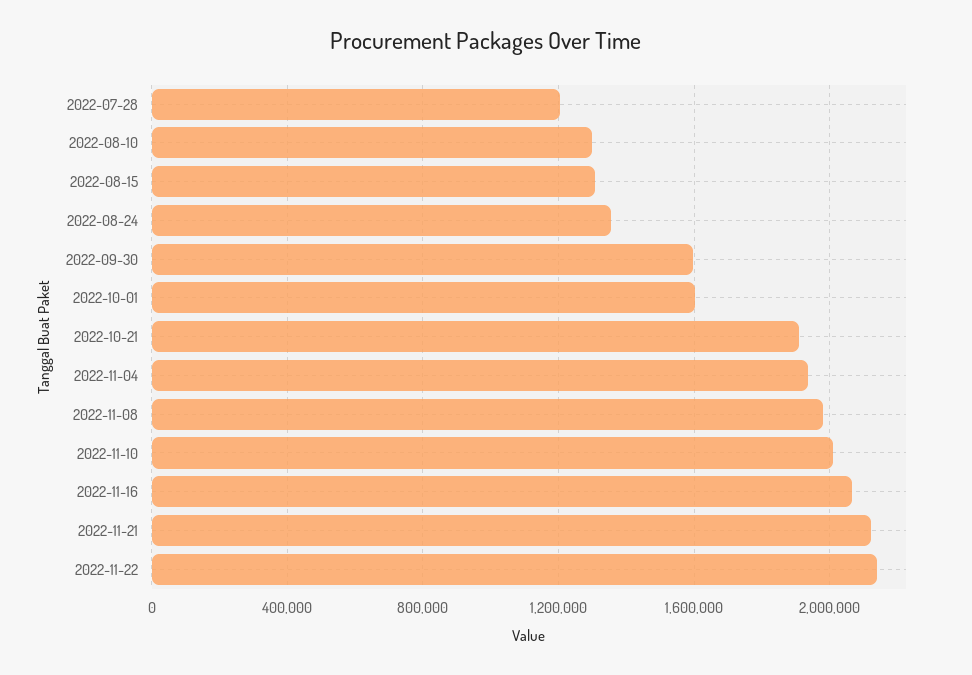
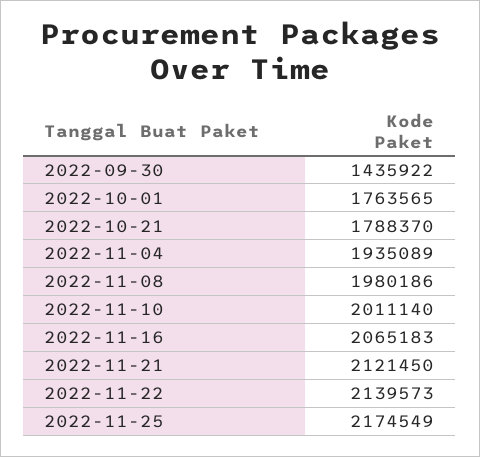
2022-07-28: 1200000 -> none
2022-08-10: 1300000 -> none
2022-08-15: 1300000 -> none
2022-08-24: 1350000 -> none
2022-09-30: 1600000 -> 1435922
2022-10-01: 1600000 -> 1763565
2022-10-21: 1900000 -> 1788370
2022-11-25: none -> 2174549

